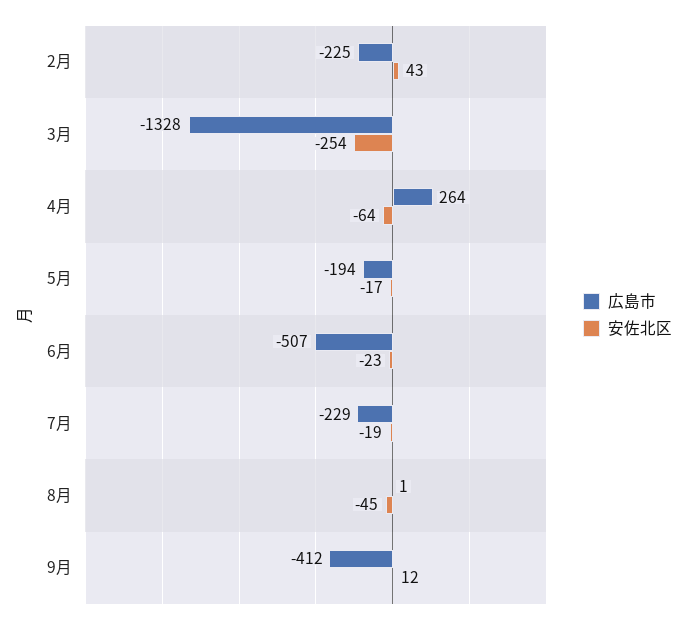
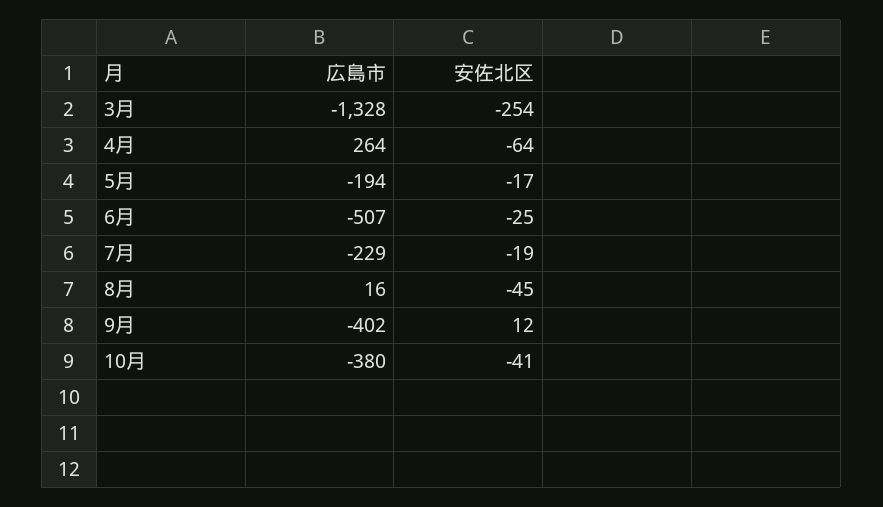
広島市, 2月: -225 -> none
安佐北区, 2月: 43 -> none
安佐北区, 6月: -23 -> -25
広島市, 8月: 1 -> 16
広島市, 9月: -412 -> -402
広島市, 10月: none -> -380
安佐北区, 10月: none -> -41

